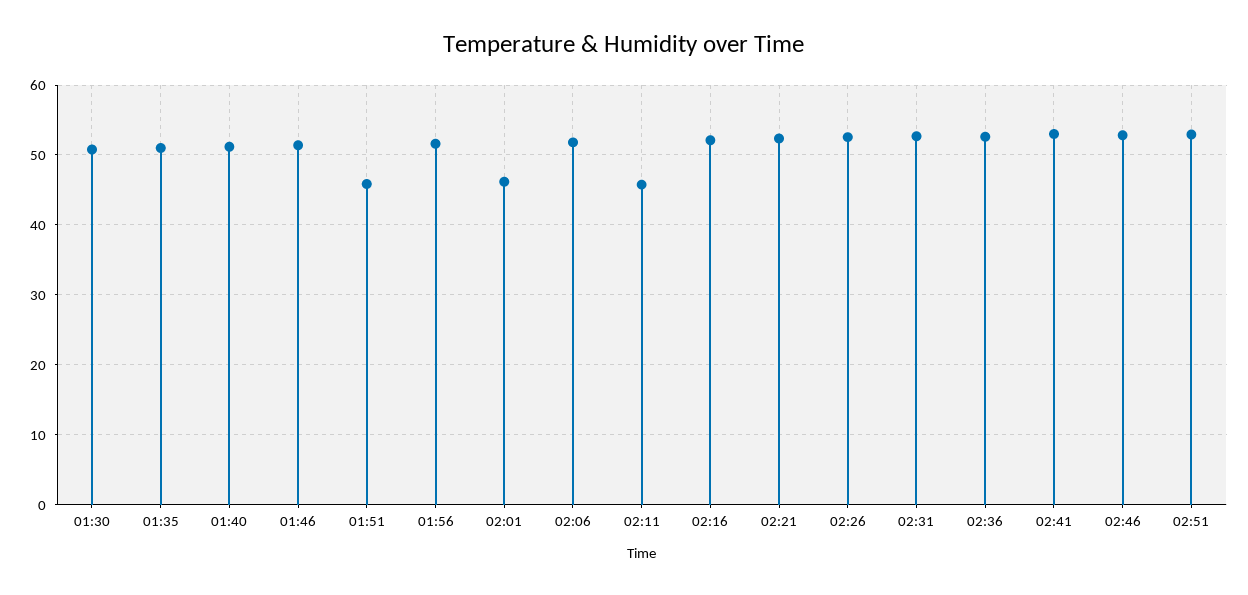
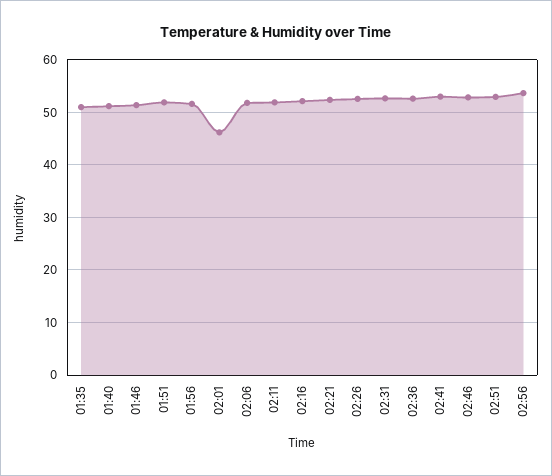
01:30: 51 -> none
01:51: 46 -> 52
02:11: 46 -> 52
02:56: none -> 54

